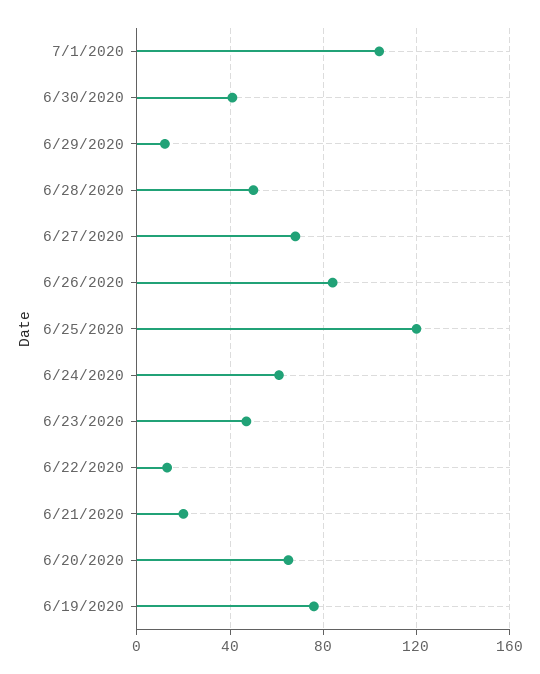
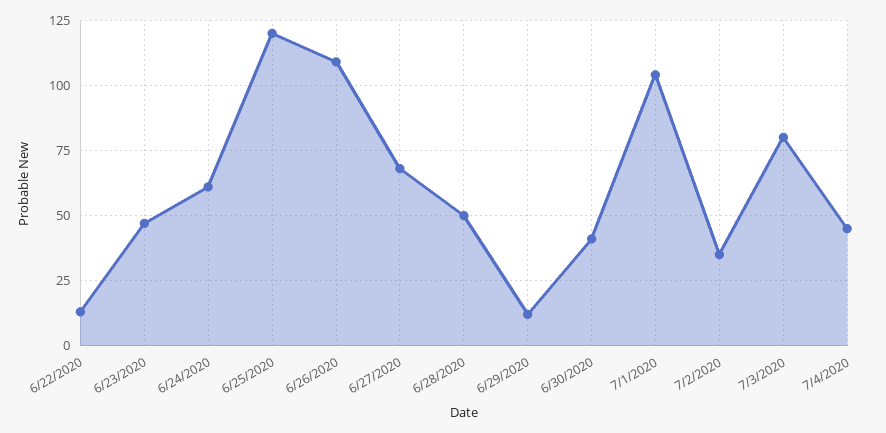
6/26/2020: 85 -> 110
6/21/2020: 20 -> none
6/20/2020: 65 -> none
6/19/2020: 75 -> none
7/2/2020: none -> 35
7/3/2020: none -> 80
7/4/2020: none -> 45

